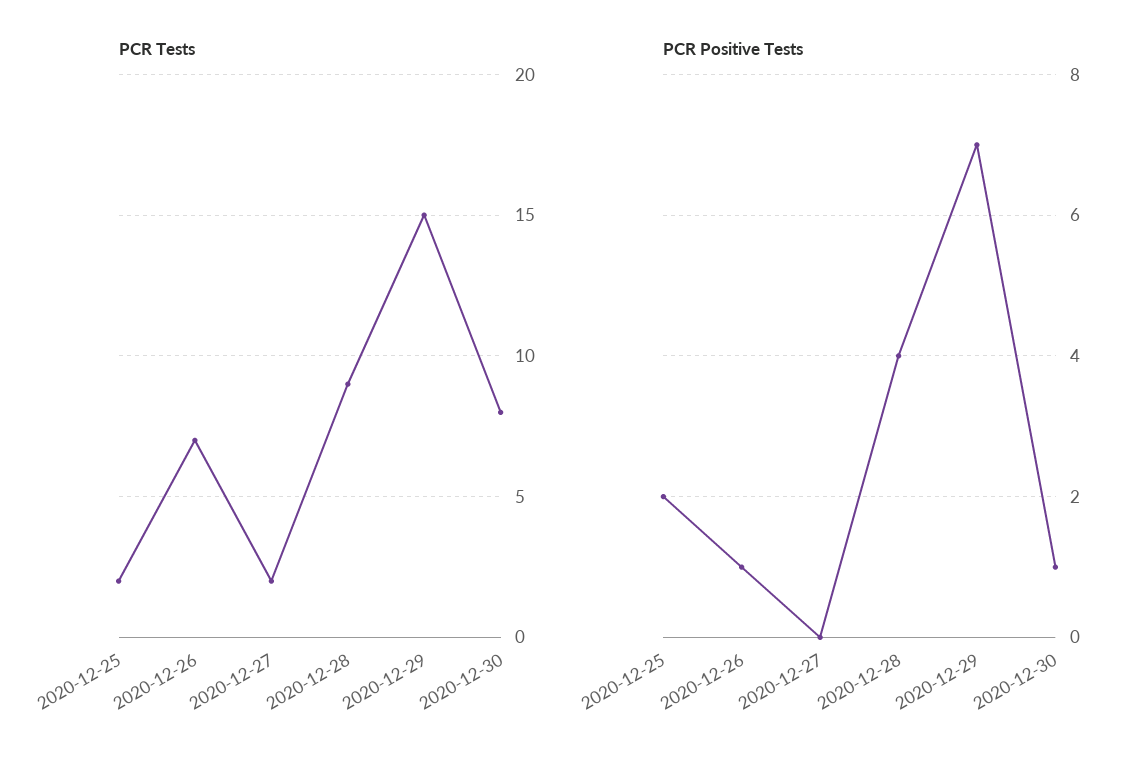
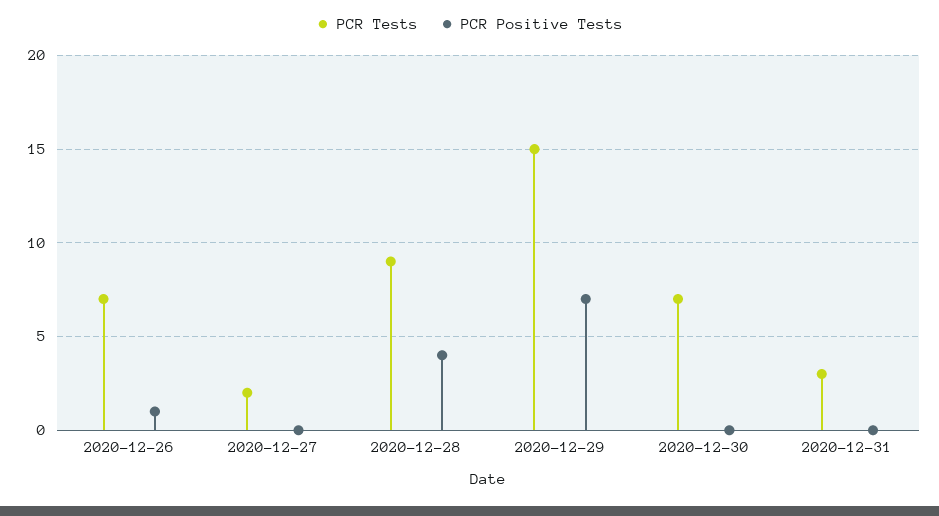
PCR Tests, 2020-12-25: 2 -> none
PCR Tests, 2020-12-30: 8 -> 7
PCR Positive Tests, 2020-12-25: 2 -> none
PCR Positive Tests, 2020-12-30: 1 -> 0
PCR Tests, 2020-12-31: none -> 3
PCR Positive Tests, 2020-12-31: none -> 0

